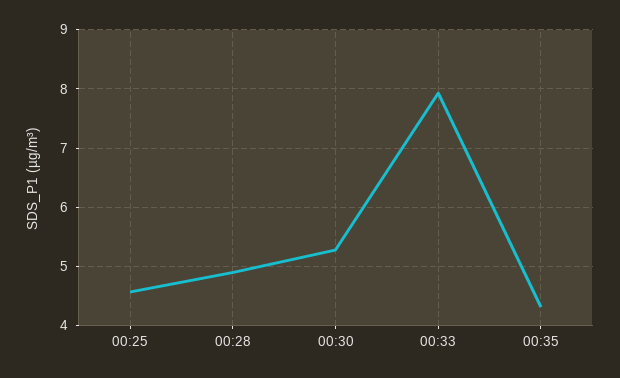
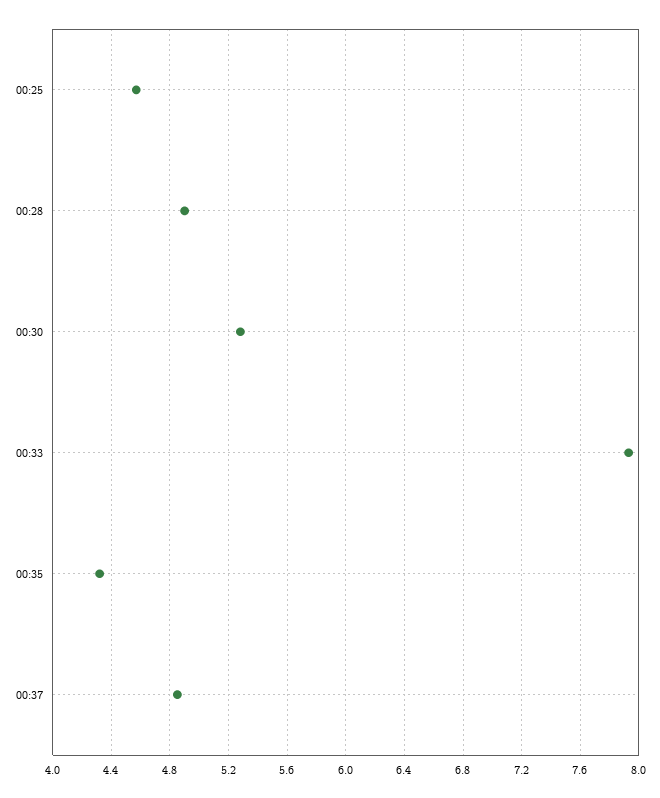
00:37: none -> 4.85

